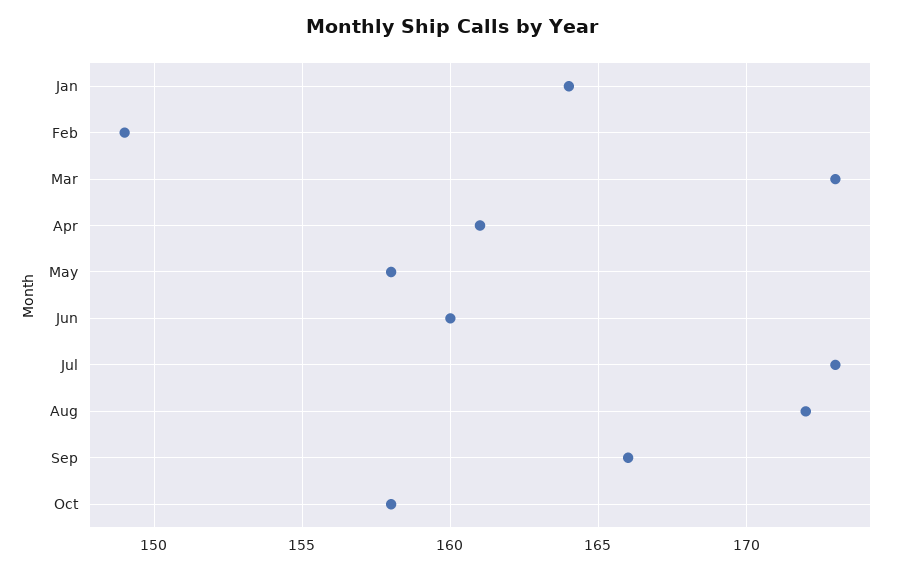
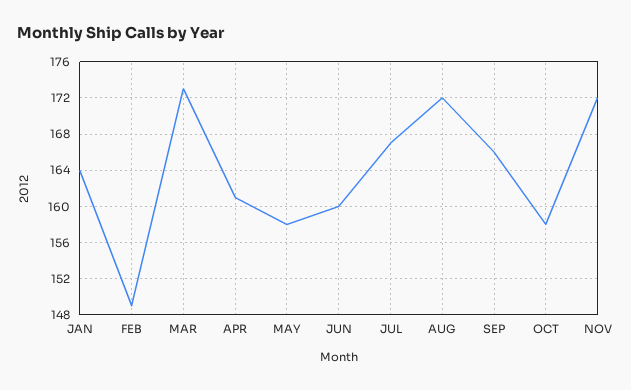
Jul: 173 -> 167
NOV: none -> 172

